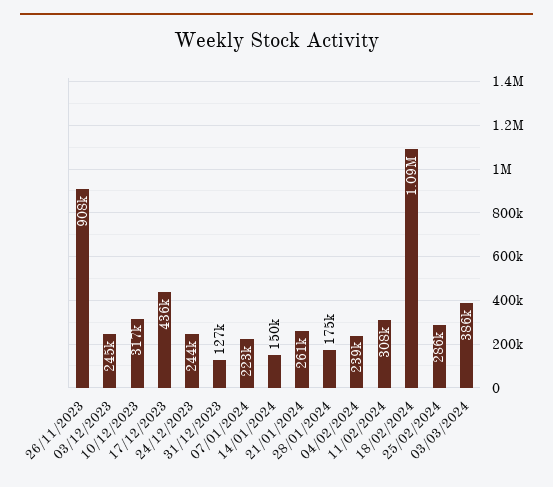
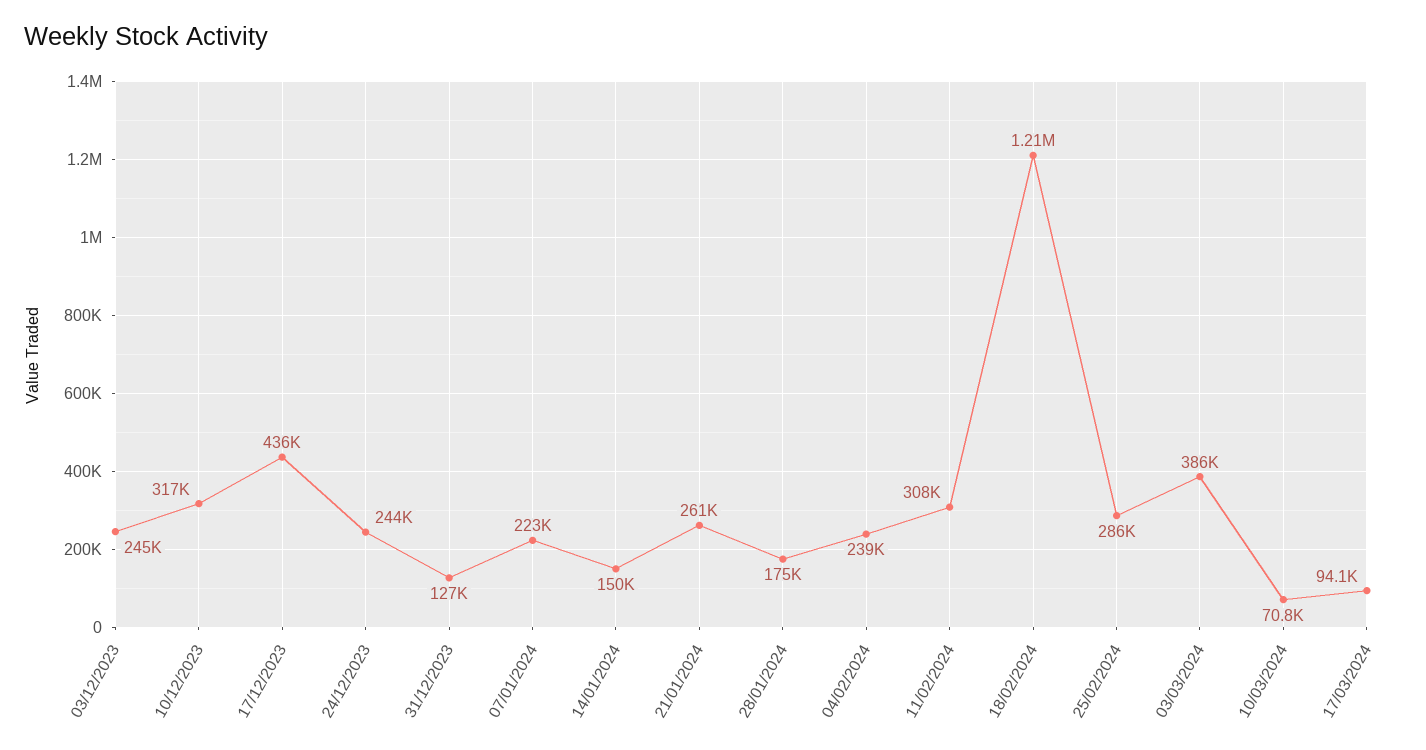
26/11/2023: 908000 -> none
18/02/2024: 1090000 -> 1210000
10/03/2024: none -> 70800
17/03/2024: none -> 94100

